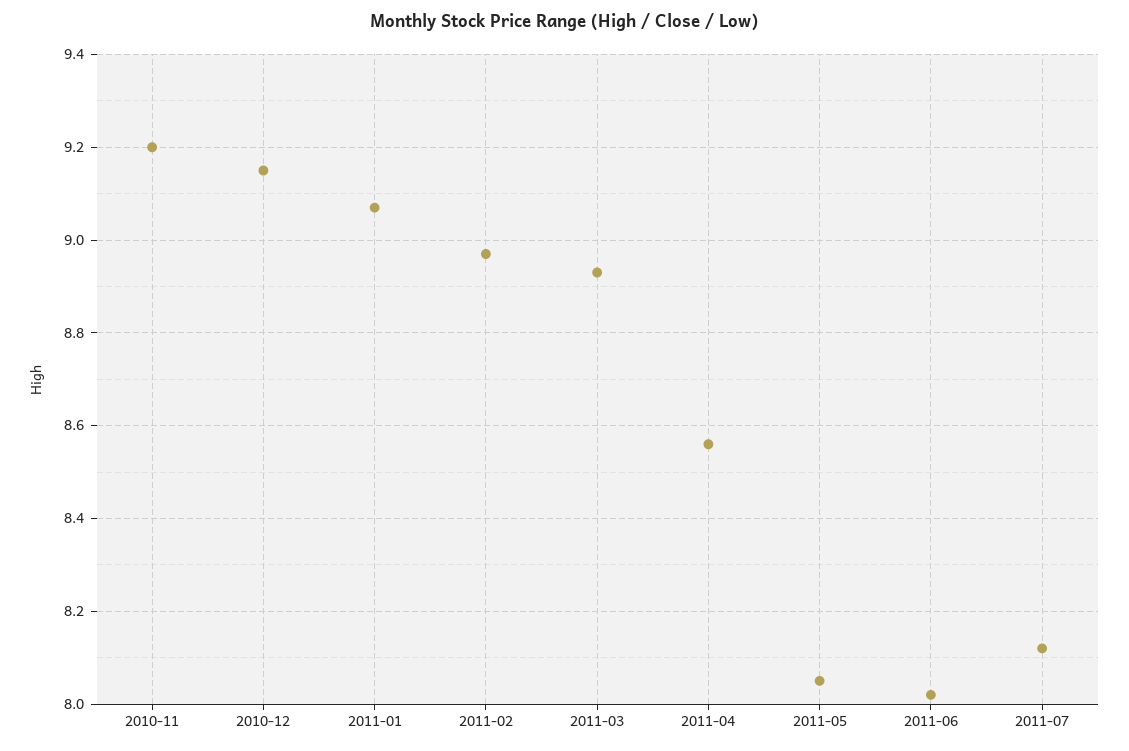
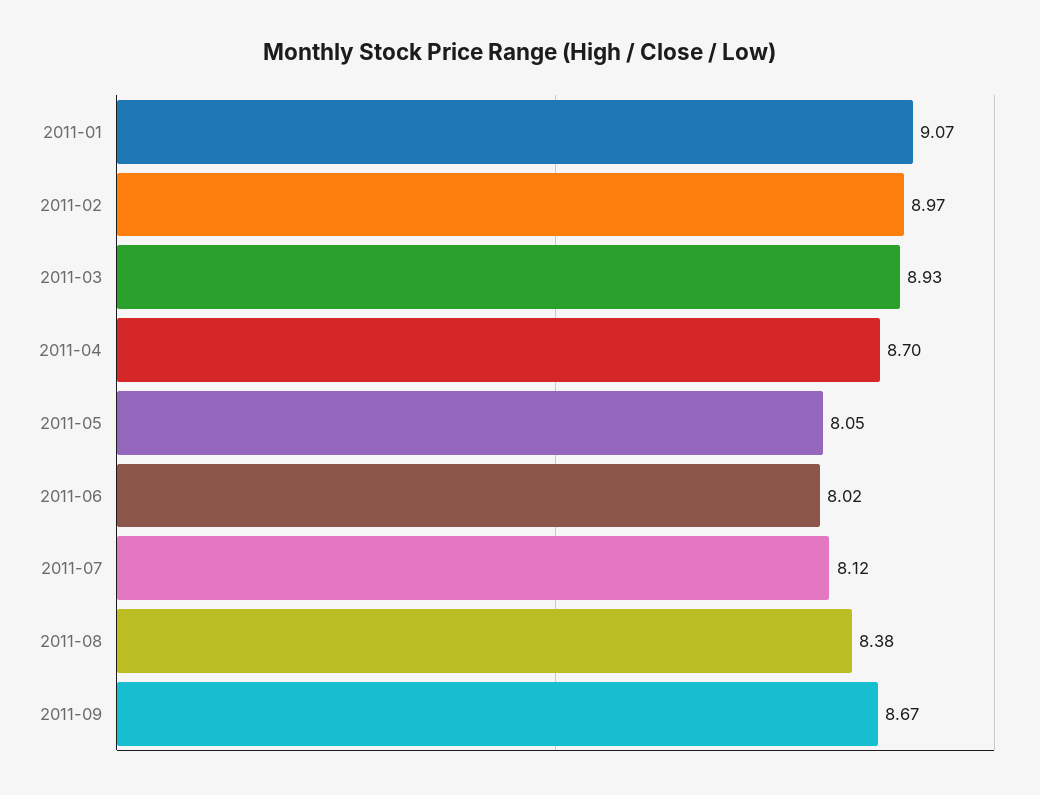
2010-11: 9.2 -> none
2010-12: 9.15 -> none
2011-04: 8.55 -> 8.7
2011-08: none -> 8.38
2011-09: none -> 8.67

